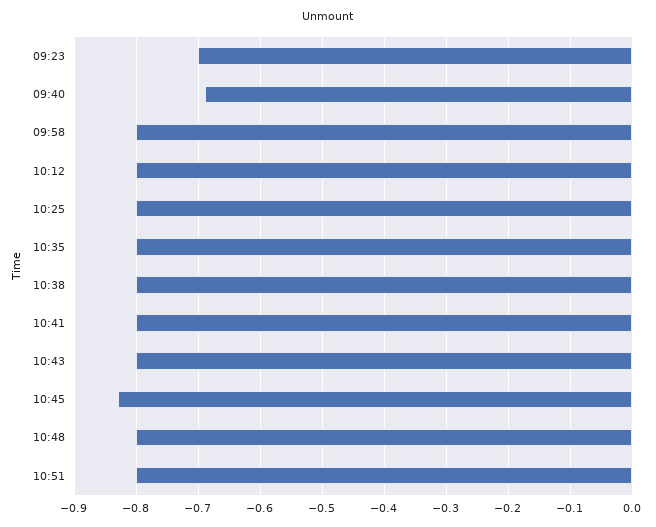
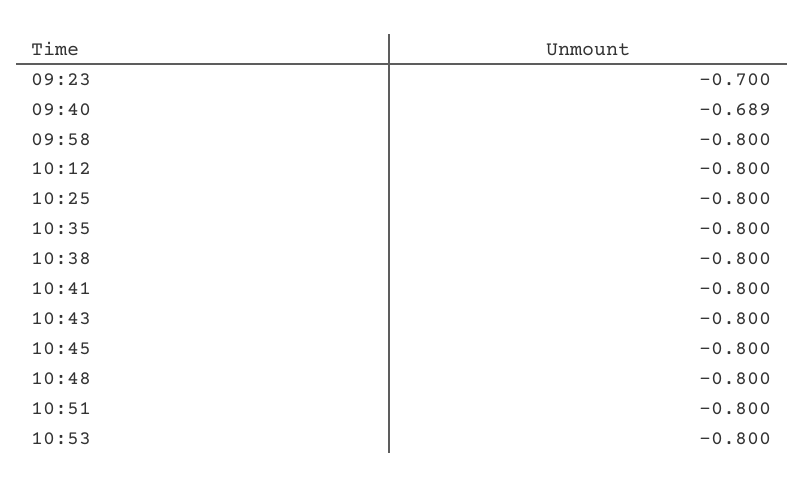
10:45: -0.83 -> -0.8
10:53: none -> -0.8

